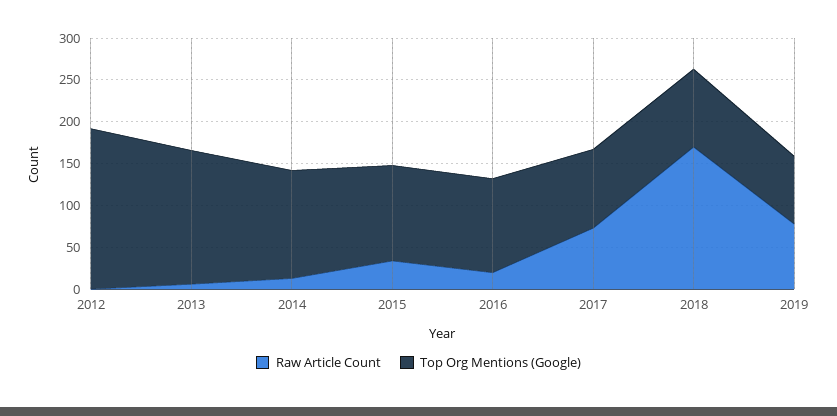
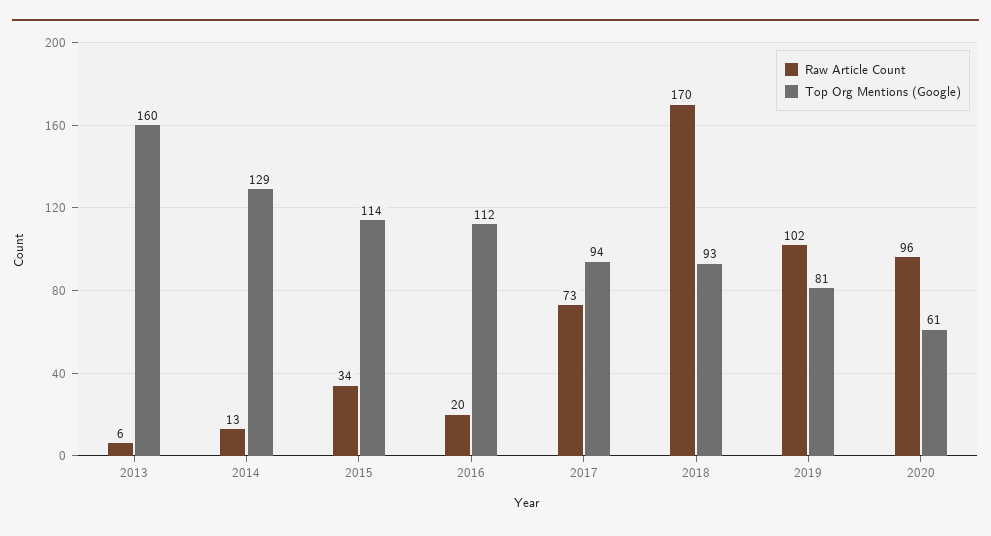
Raw Article Count, 2012: 0 -> none
Top Org Mentions (Google), 2012: 190 -> none
Raw Article Count, 2019: 80 -> 102
Raw Article Count, 2020: none -> 96
Top Org Mentions (Google), 2020: none -> 61

